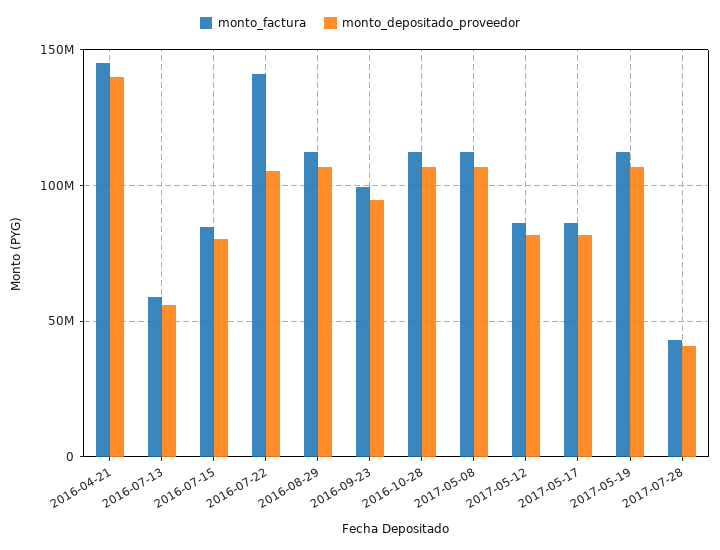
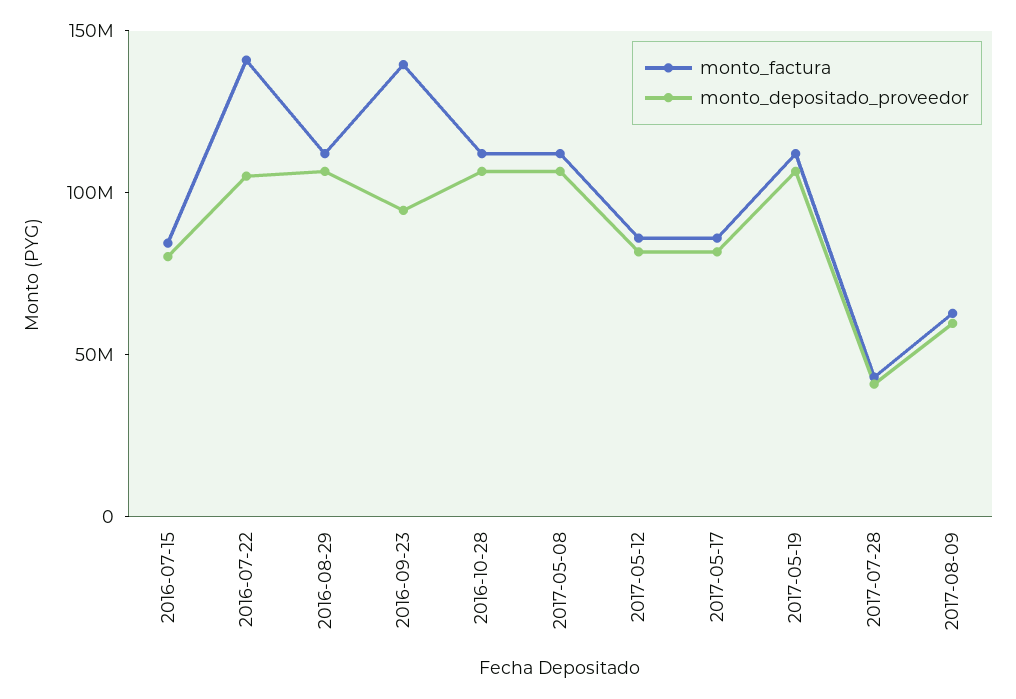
monto_factura, 2016-04-21: 145000000 -> none
monto_depositado_proveedor, 2016-04-21: 140000000 -> none
monto_factura, 2016-07-13: 60000000 -> none
monto_depositado_proveedor, 2016-07-13: 55000000 -> none
monto_factura, 2016-09-23: 100000000 -> 140000000
monto_factura, 2017-08-09: none -> 60000000
monto_depositado_proveedor, 2017-08-09: none -> 60000000

